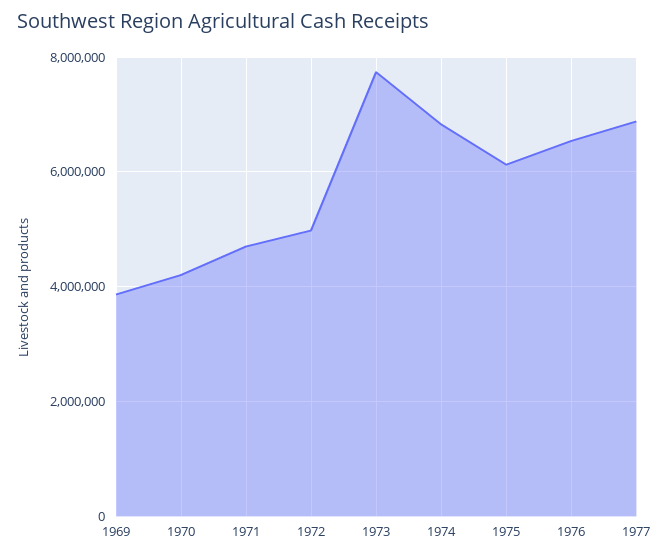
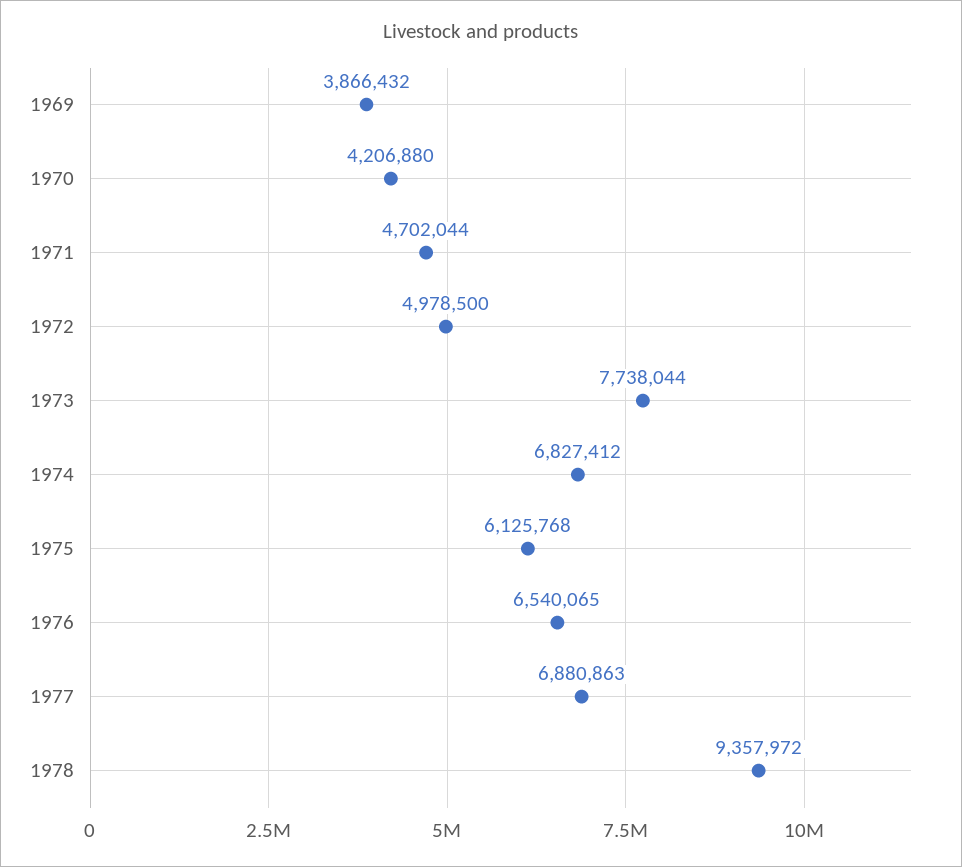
1978: none -> 9357972

